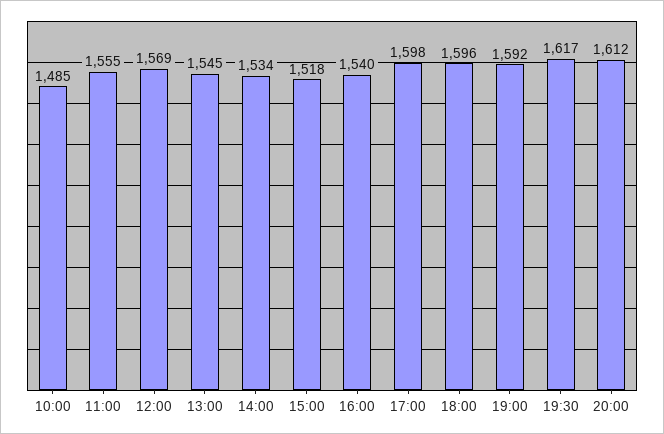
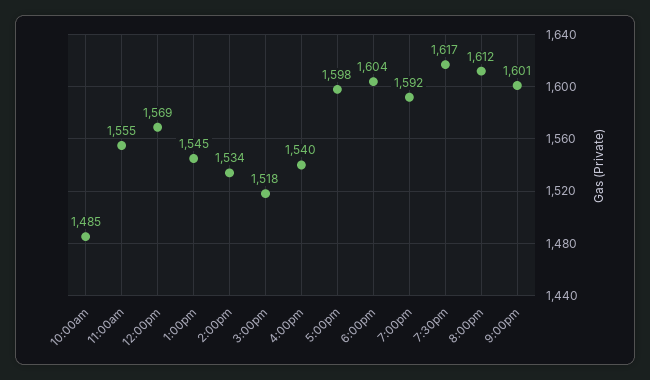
18:00: 1596 -> 1604
9:00pm: none -> 1601

